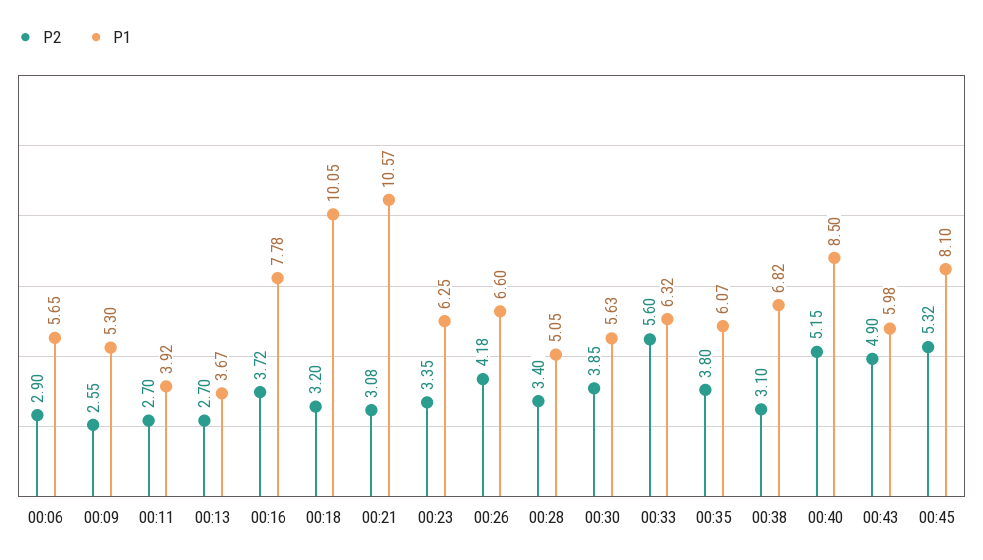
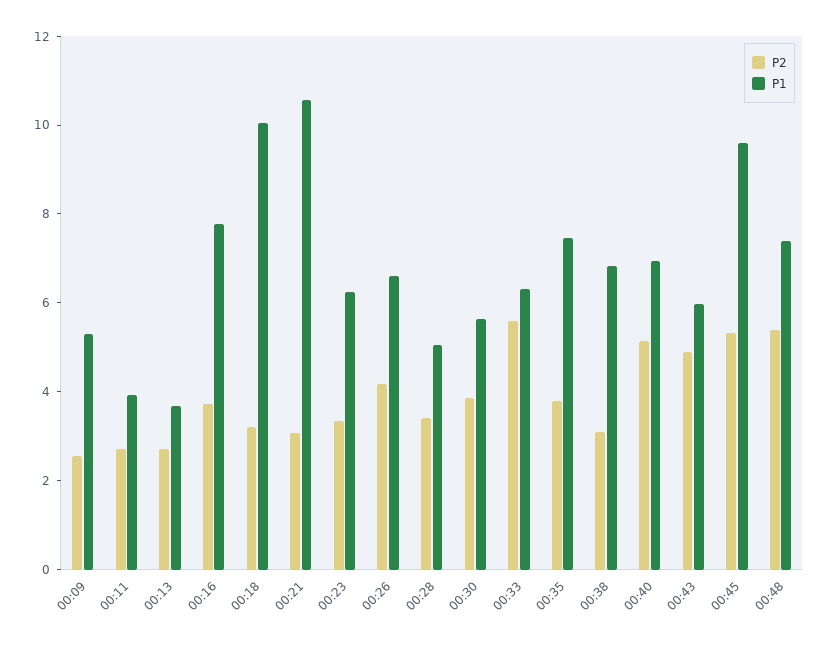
P2, 00:06: 2.9 -> none
P1, 00:06: 5.65 -> none
P1, 00:35: 6.07 -> 7.5
P1, 00:40: 8.5 -> 7
P1, 00:45: 8.1 -> 9.5
P2, 00:48: none -> 5.5
P1, 00:48: none -> 7.5

